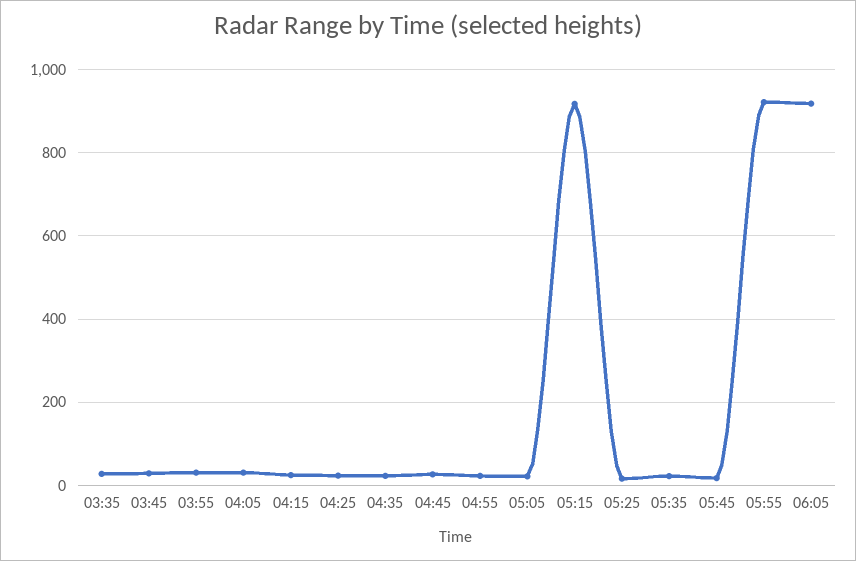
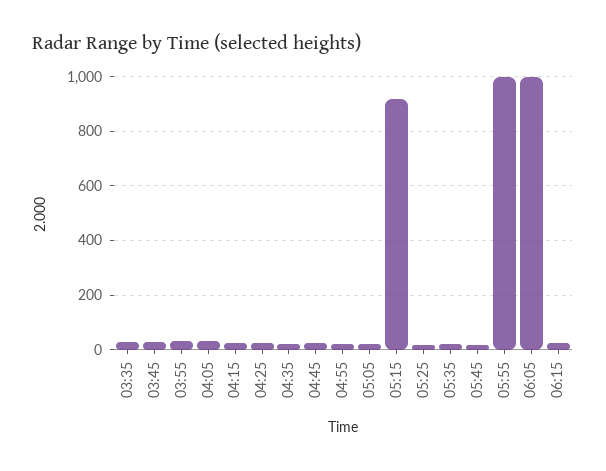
05:55: 920 -> 1000
06:05: 920 -> 1000
06:15: none -> 25

